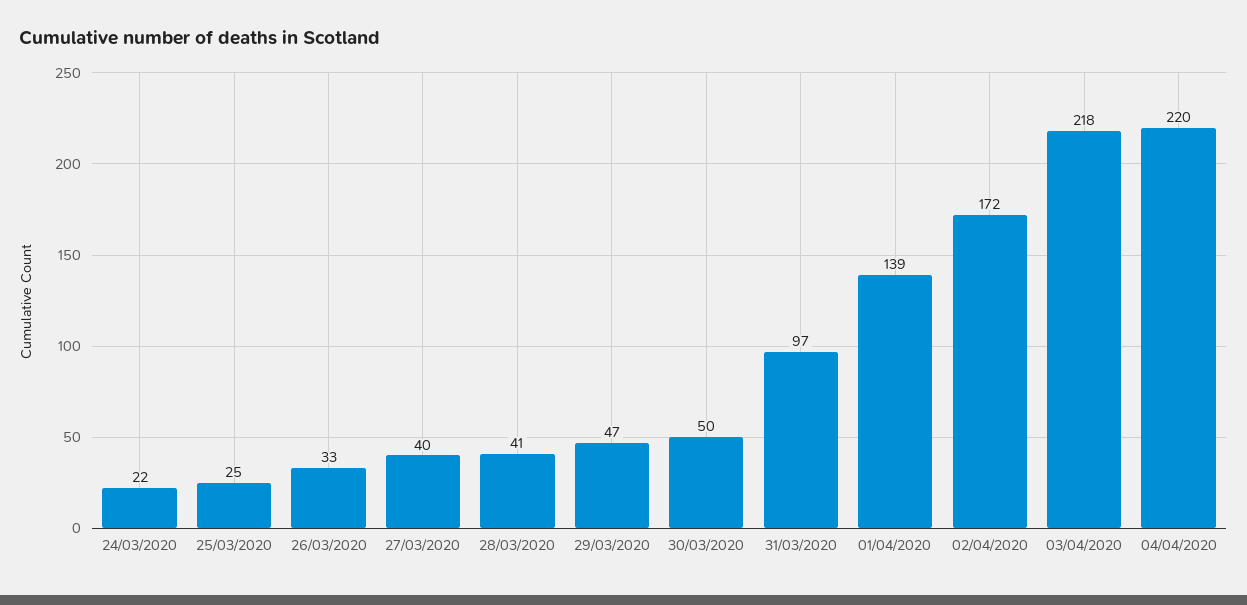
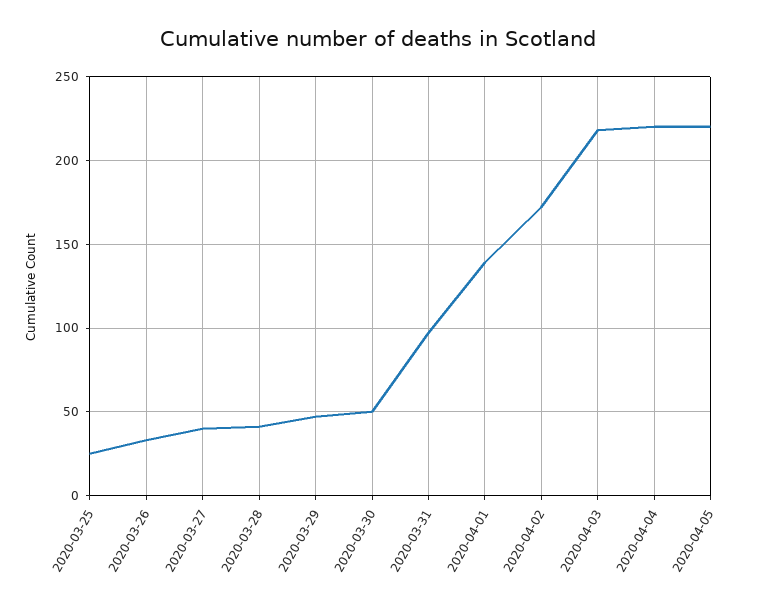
24/03/2020: 22 -> none
2020-04-05: none -> 220

